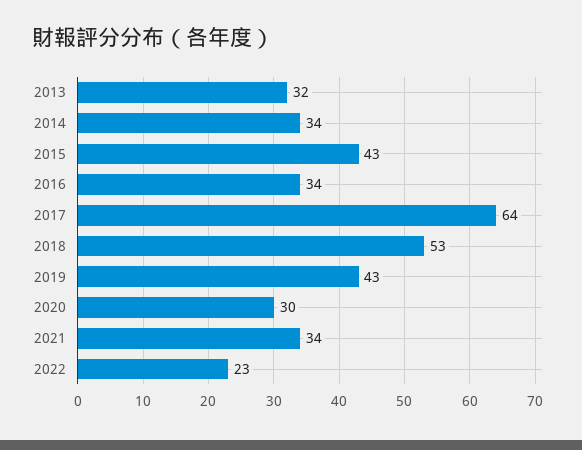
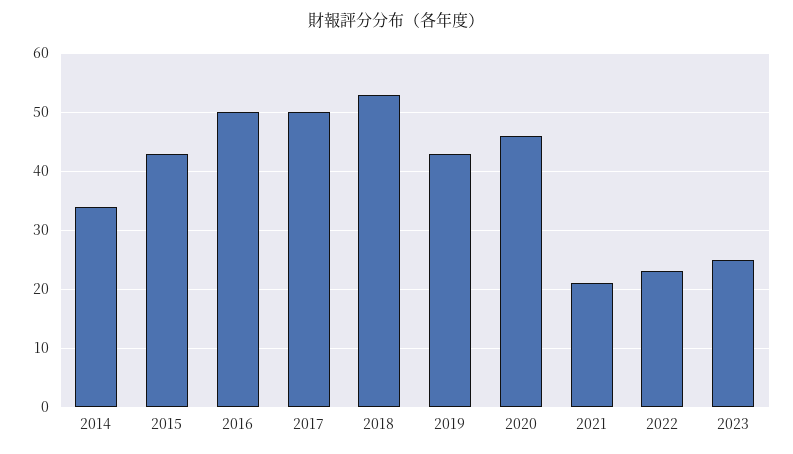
2013: 32 -> none
2016: 34 -> 50
2017: 64 -> 50
2020: 30 -> 45
2021: 34 -> 20
2023: none -> 25

